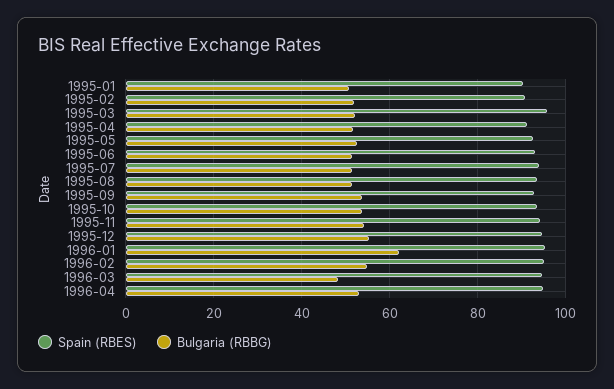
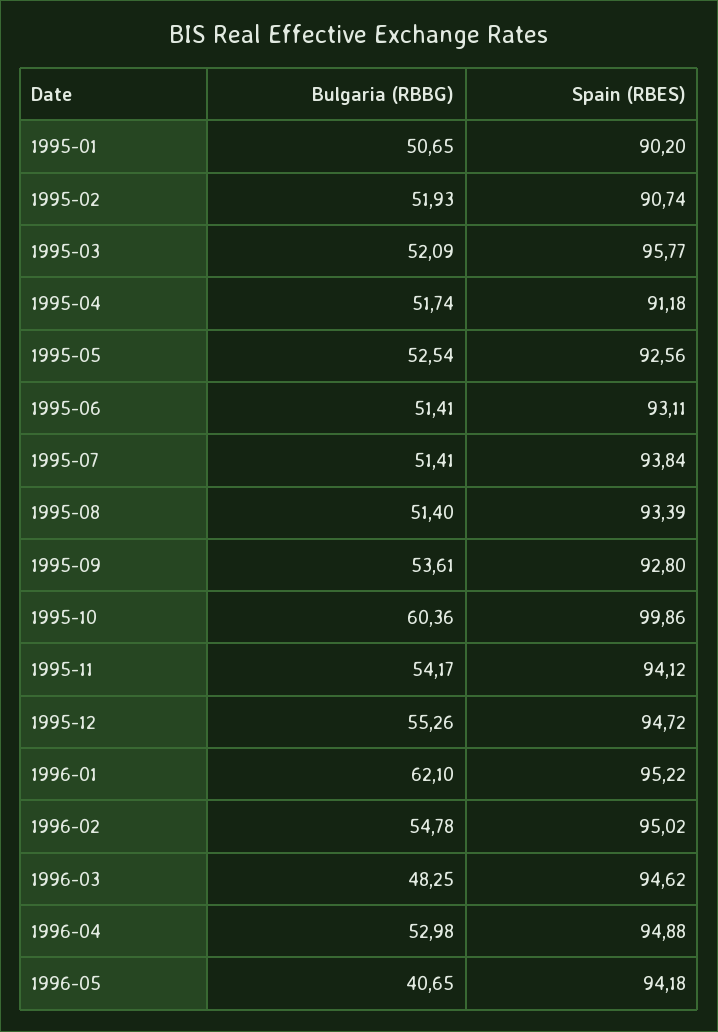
Spain (RBES), 1995-10: 94 -> 99.86
Bulgaria (RBBG), 1995-10: 54 -> 60.36
Bulgaria (RBBG), 1996-05: none -> 40.65
Spain (RBES), 1996-05: none -> 94.18

